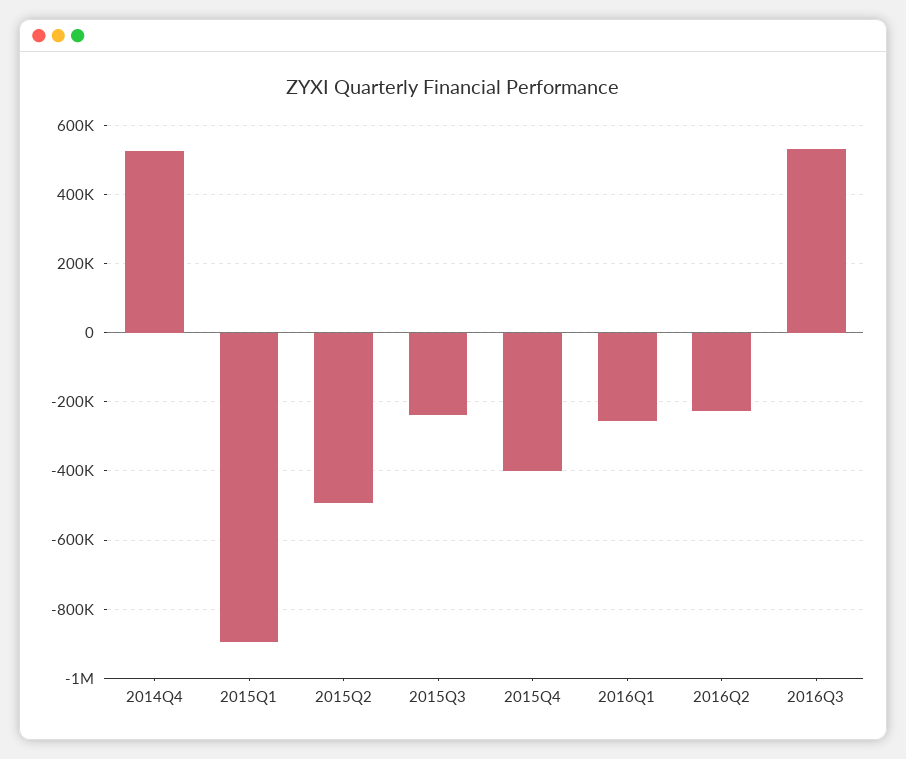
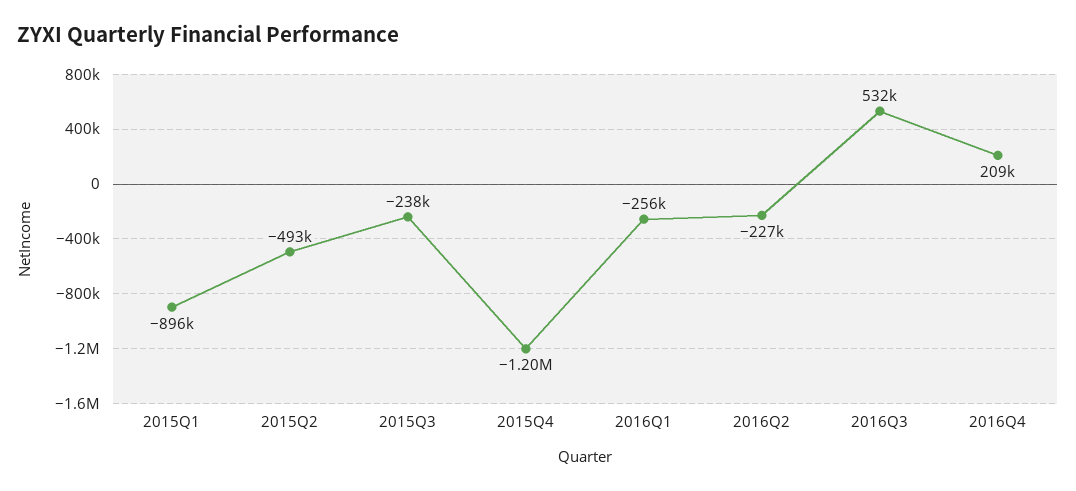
2014Q4: 520000 -> none
2015Q4: -400000 -> -1200000
2016Q4: none -> 209000

